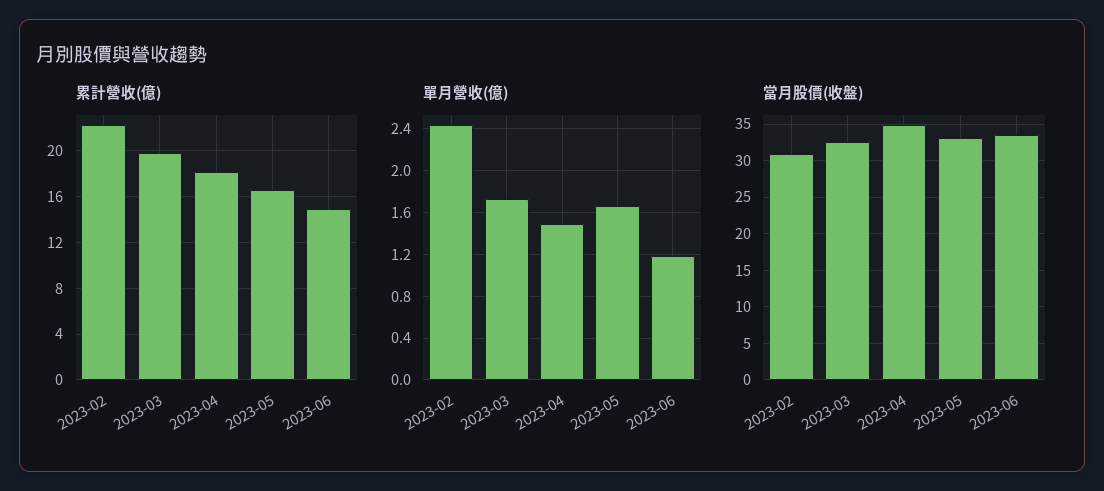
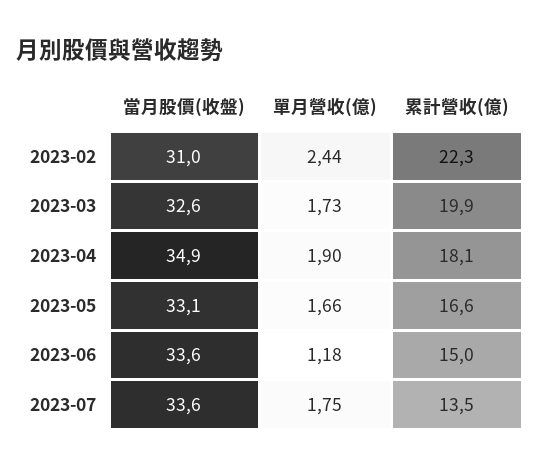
單月營收(億), 2023-04: 1.5 -> 1.9
當月股價(收盤), 2023-07: none -> 33.6
單月營收(億), 2023-07: none -> 1.75
累計營收(億), 2023-07: none -> 13.5

